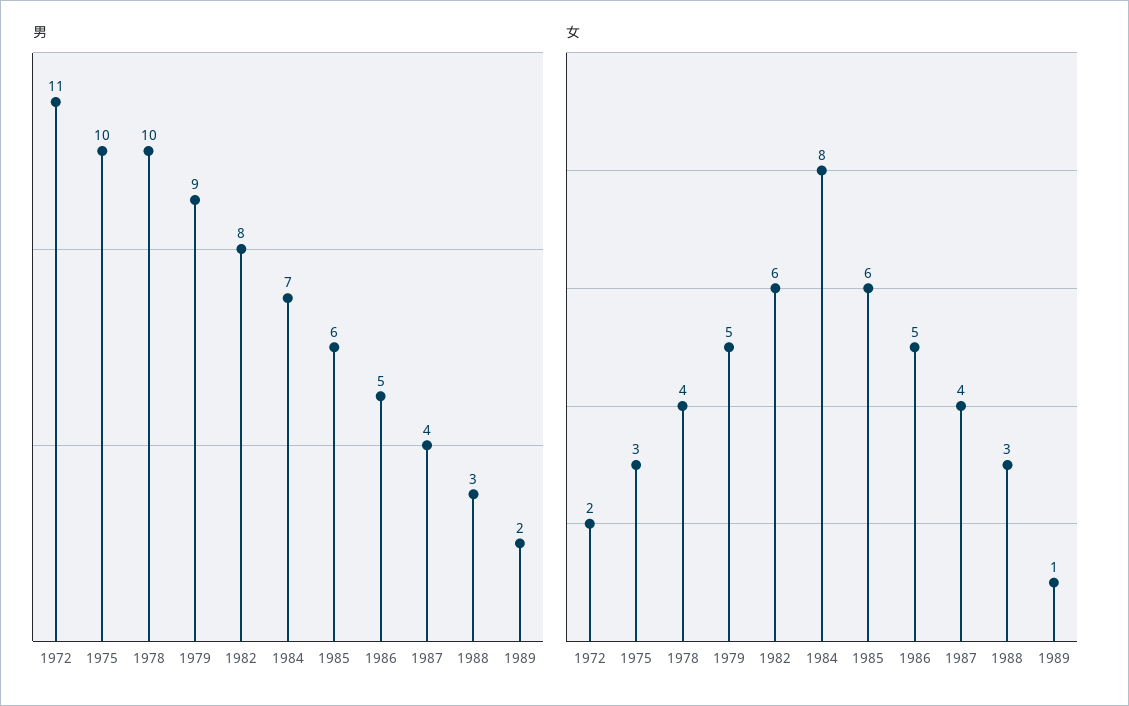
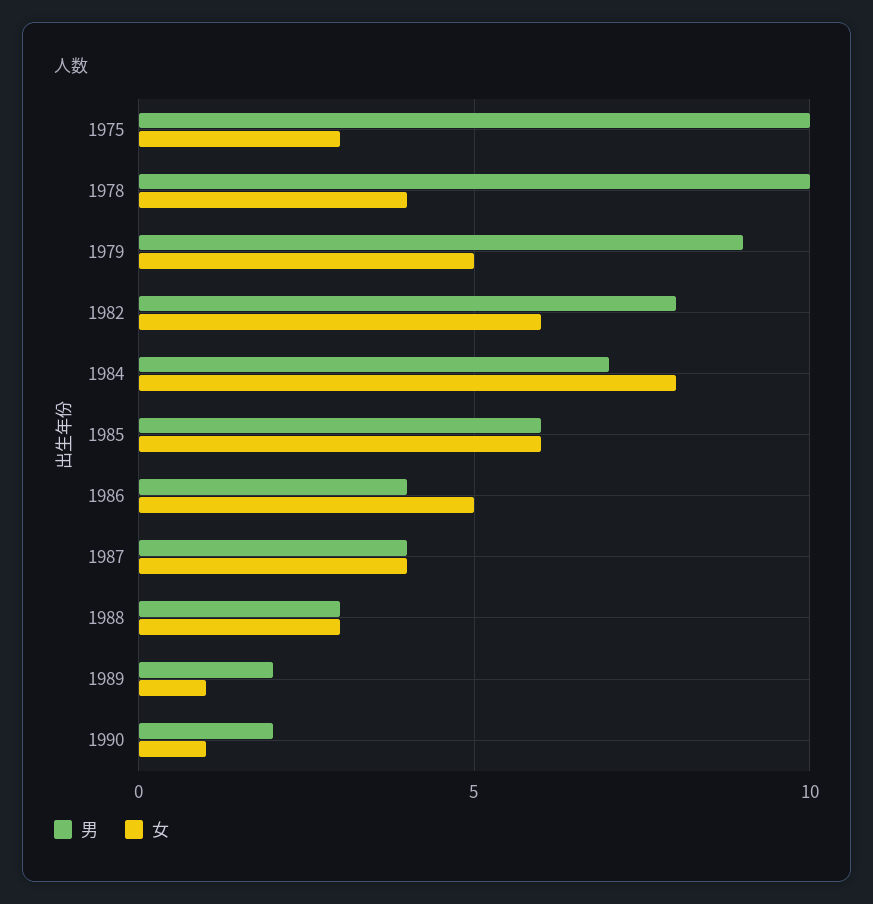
男, 1972: 11 -> none
男, 1986: 5 -> 4
女, 1972: 2 -> none
男, 1990: none -> 2
女, 1990: none -> 1

